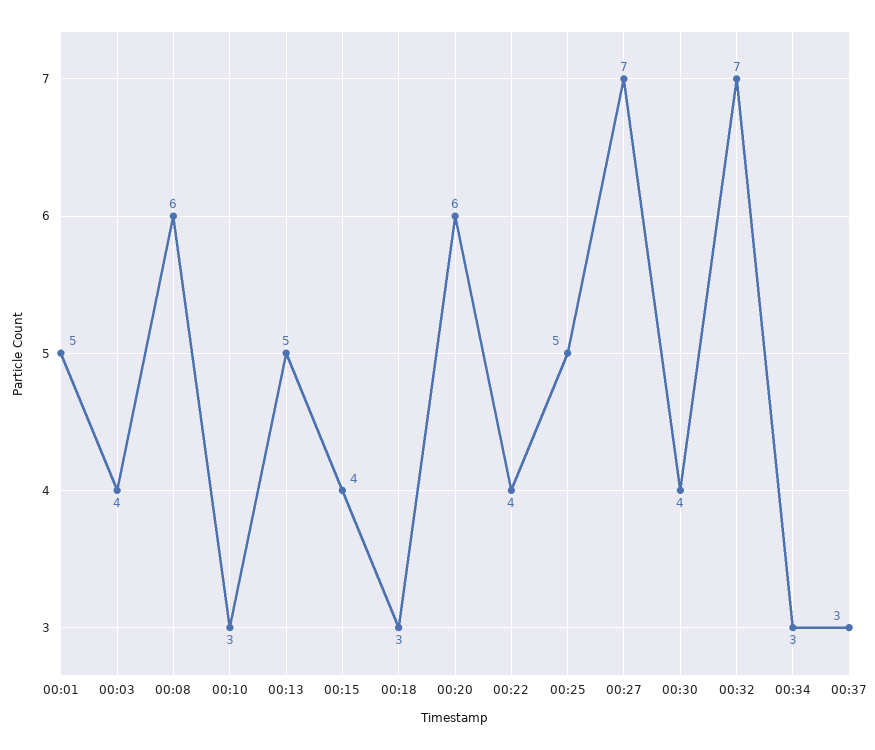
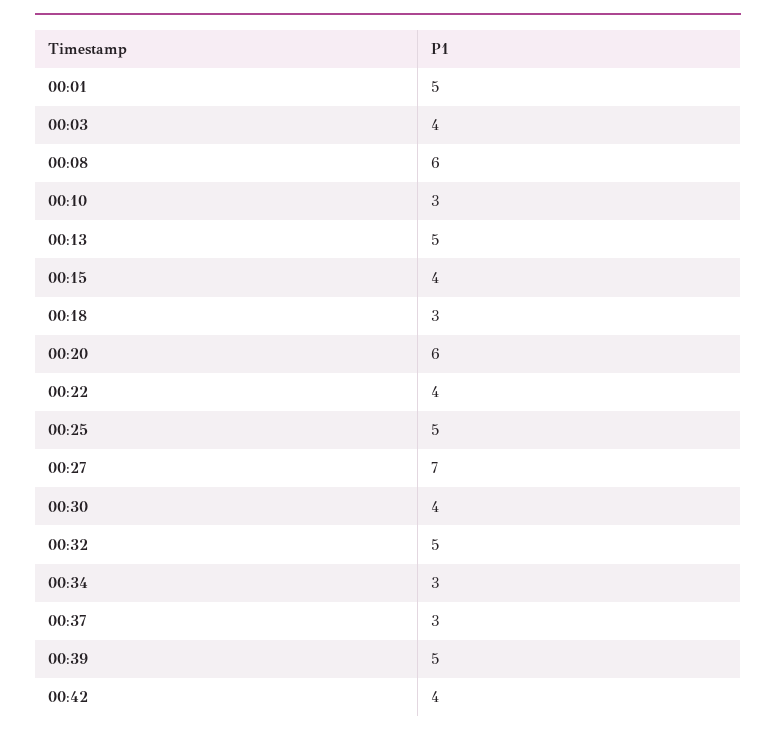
00:32: 7 -> 5
00:39: none -> 5
00:42: none -> 4

